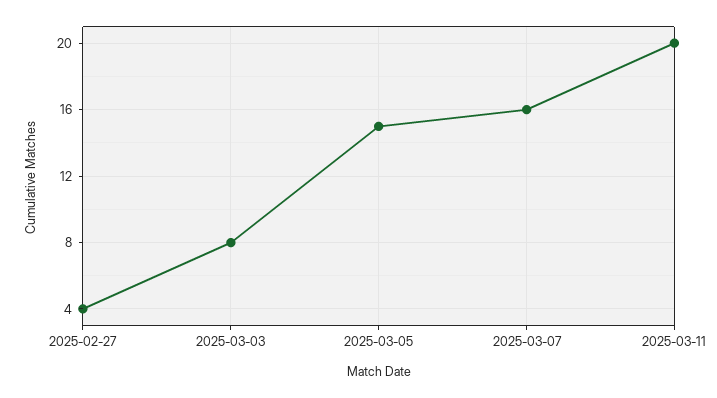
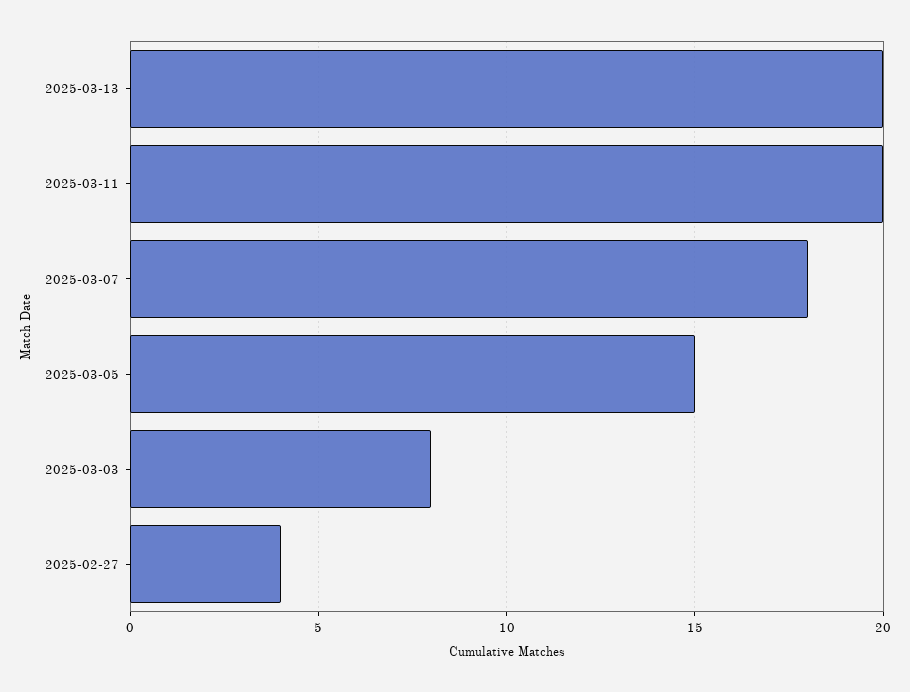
2025-03-07: 16 -> 18
2025-03-13: none -> 20

